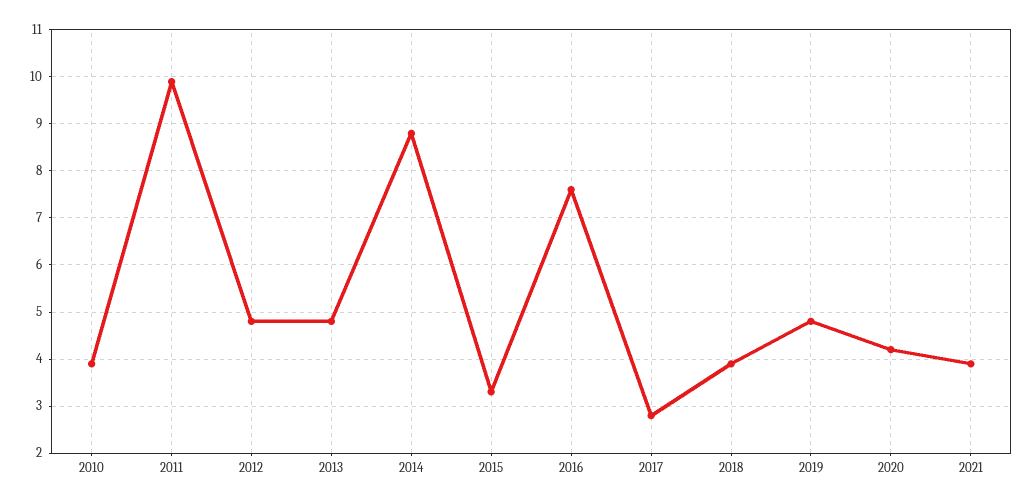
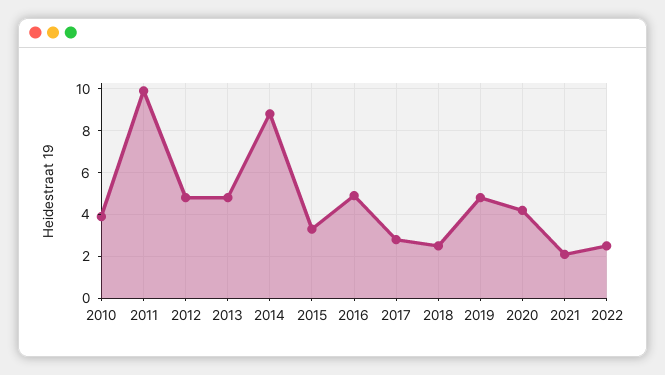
2016: 7.5 -> 5
2018: 4 -> 2.5
2021: 4 -> 2
2022: none -> 2.5

